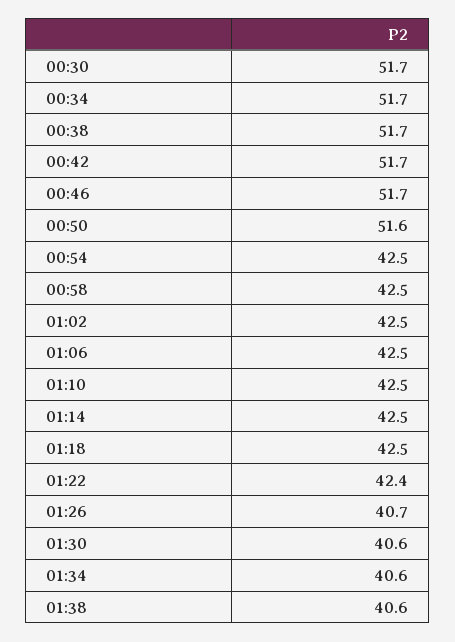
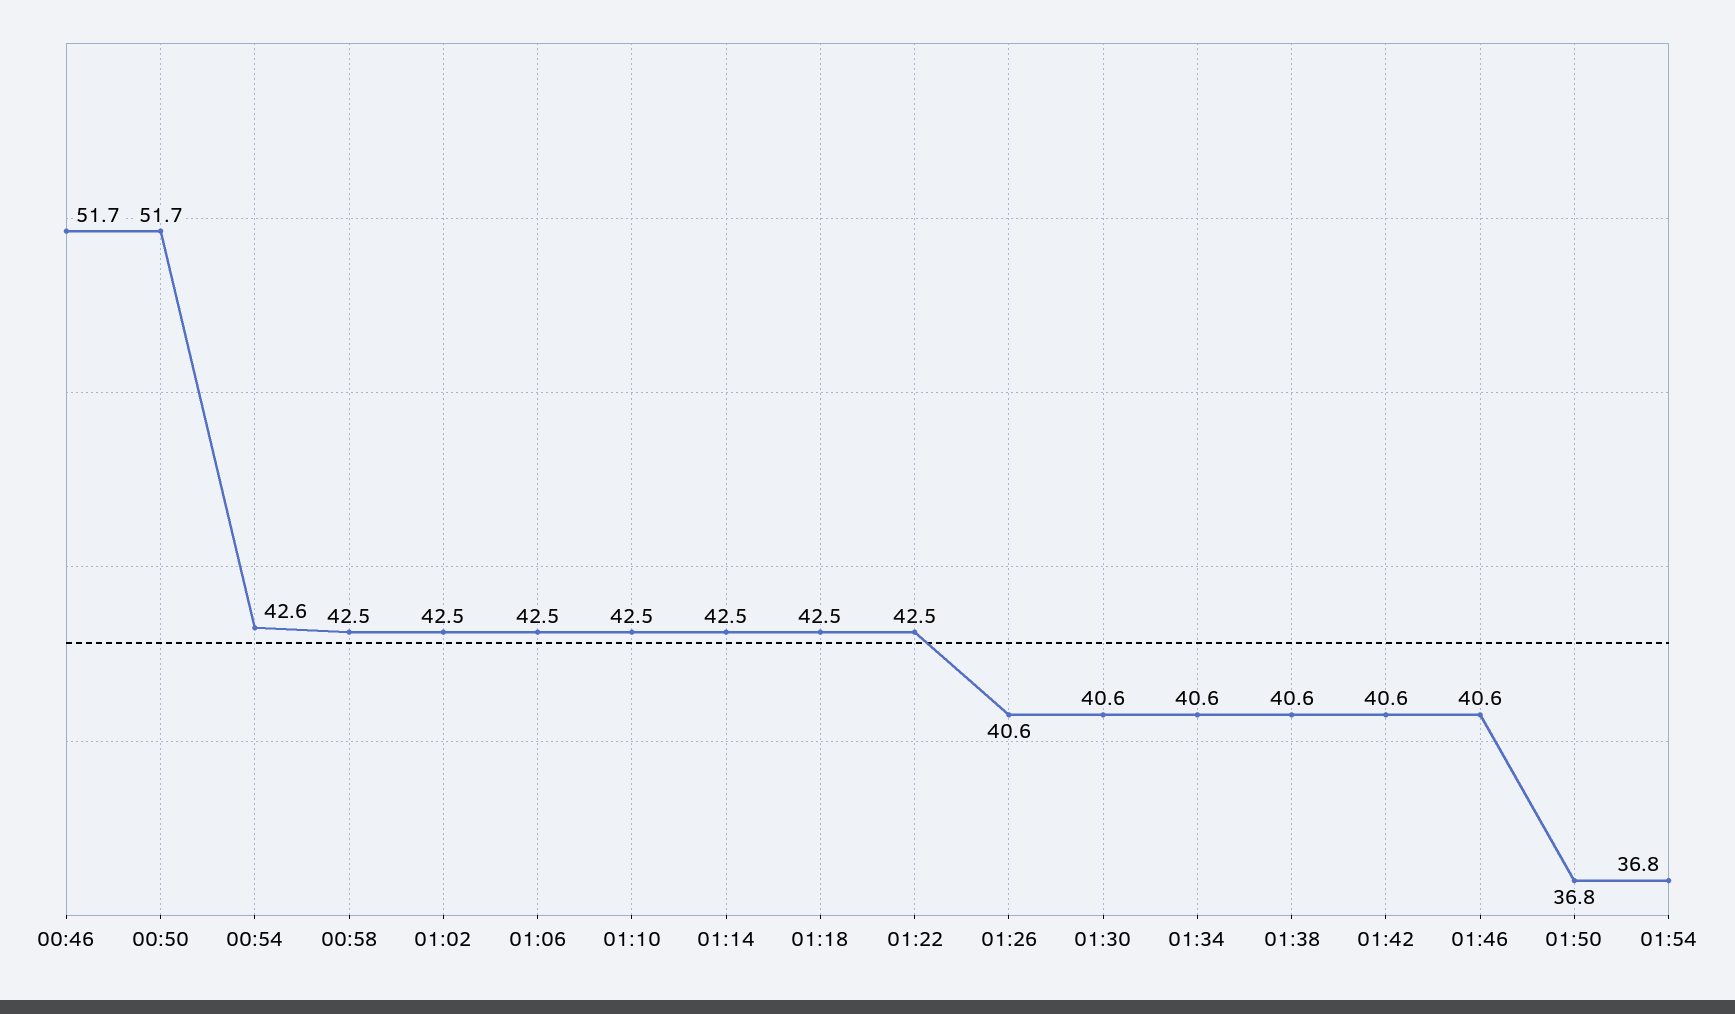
00:30: 51.7 -> none
00:34: 51.7 -> none
00:38: 51.7 -> none
00:42: 51.7 -> none
00:50: 51.6 -> 51.7
00:54: 42.5 -> 42.6
01:22: 42.4 -> 42.5
01:26: 40.7 -> 40.6
01:42: none -> 40.6
01:46: none -> 40.6
01:50: none -> 36.8
01:54: none -> 36.8

